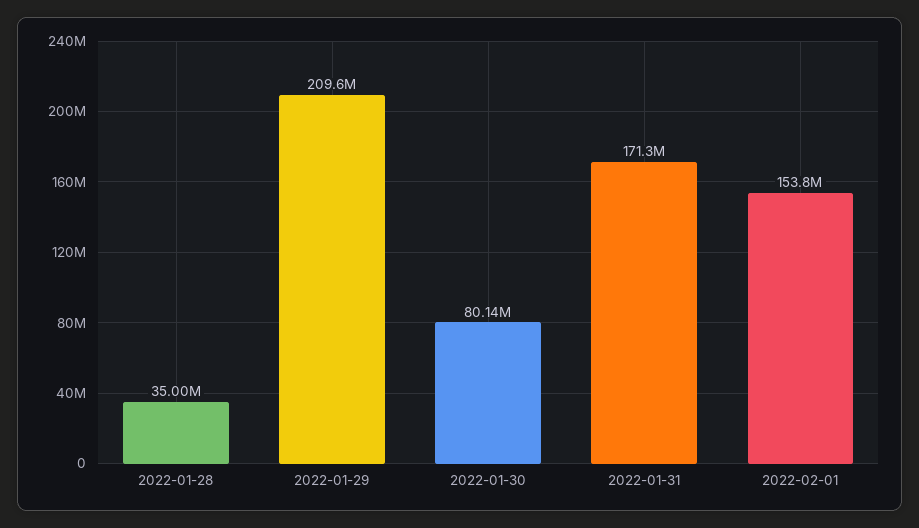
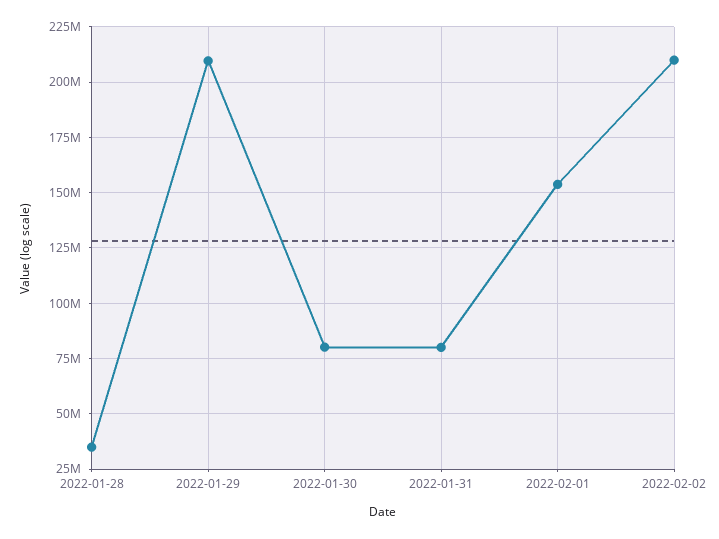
2022-01-31: 171300000 -> 80000000
2022-02-02: none -> 210000000

